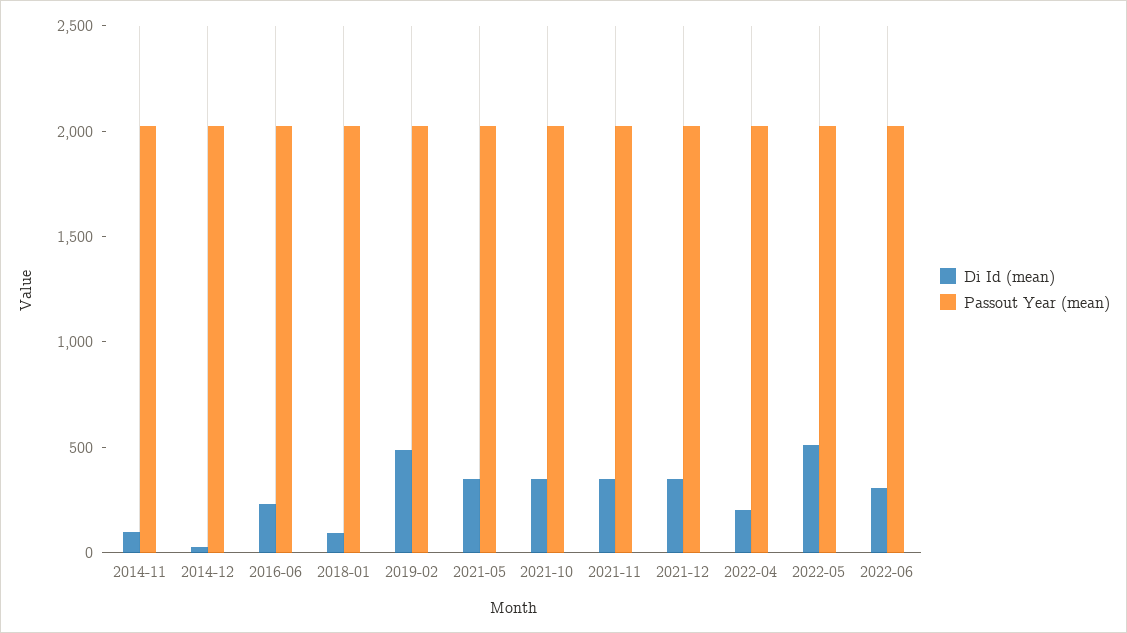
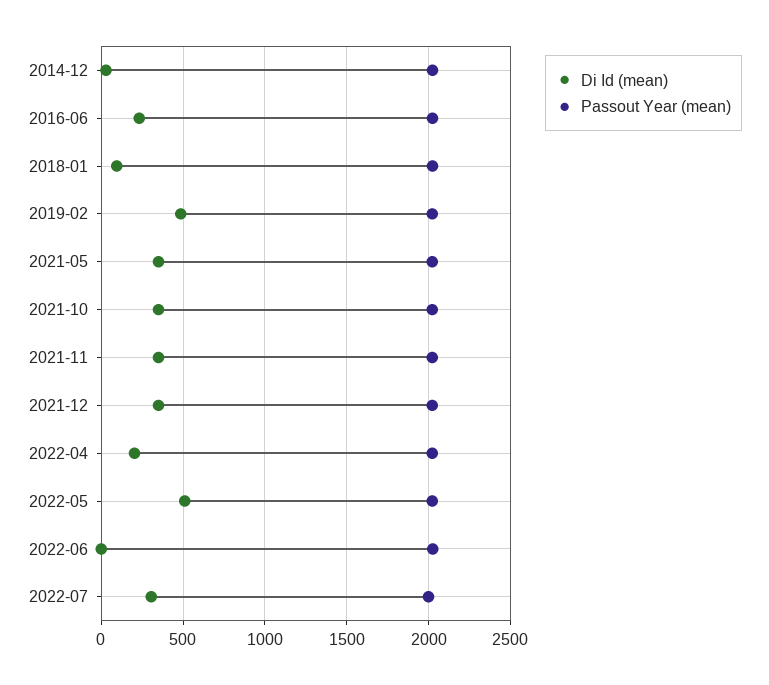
Di Id (mean), 2014-11: 100 -> none
Passout Year (mean), 2014-11: 2000 -> none
Di Id (mean), 2022-06: 300 -> 0
Di Id (mean), 2022-07: none -> 300
Passout Year (mean), 2022-07: none -> 2000

